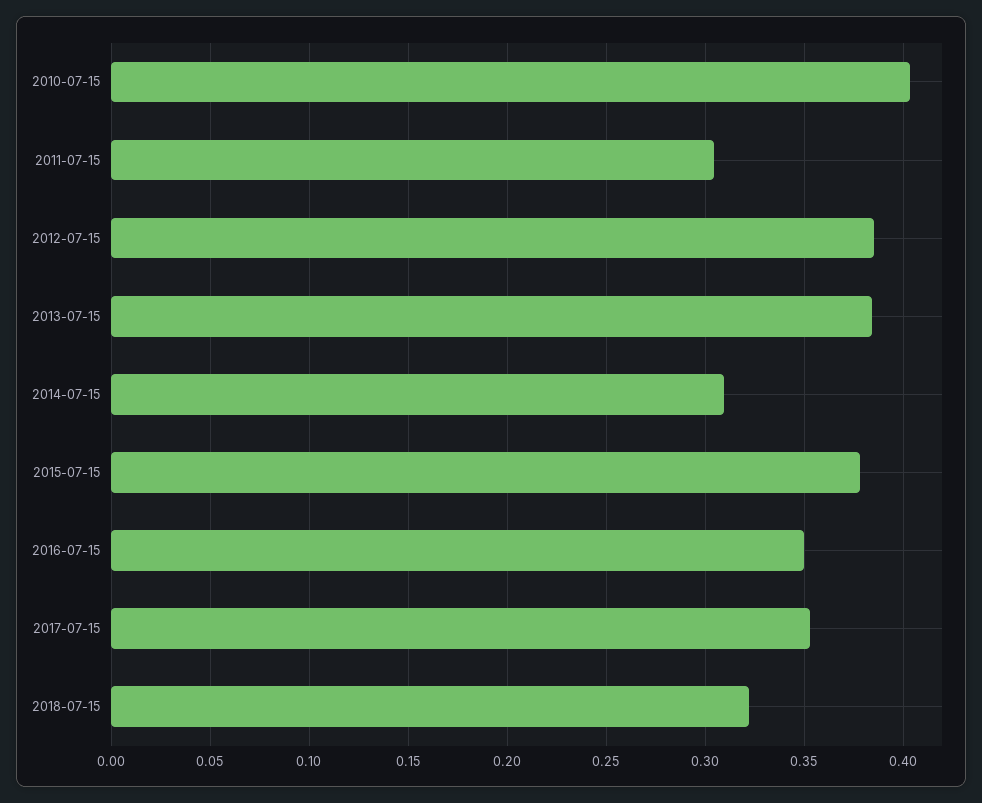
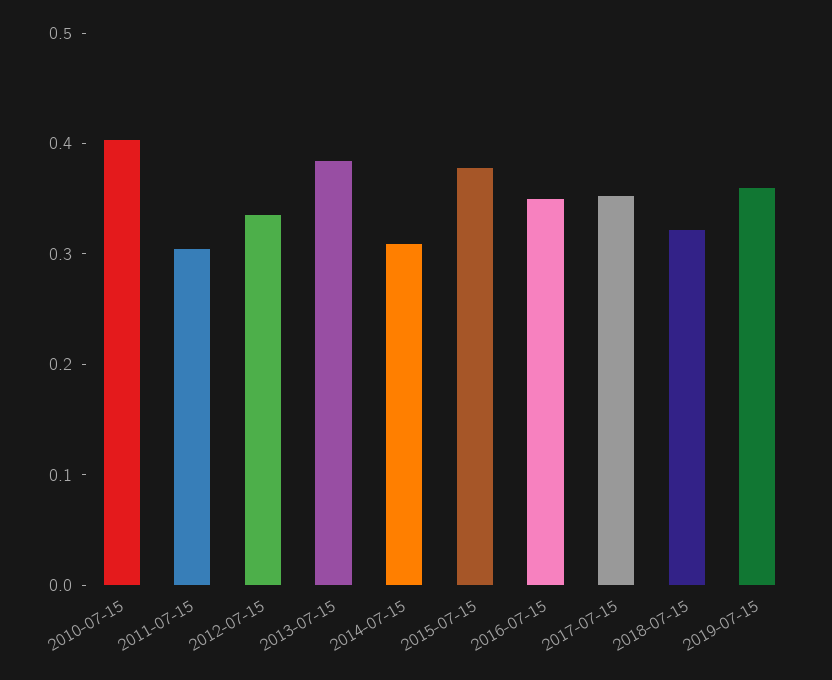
2012-07-15: 0.385 -> 0.34
2019-07-15: none -> 0.36

